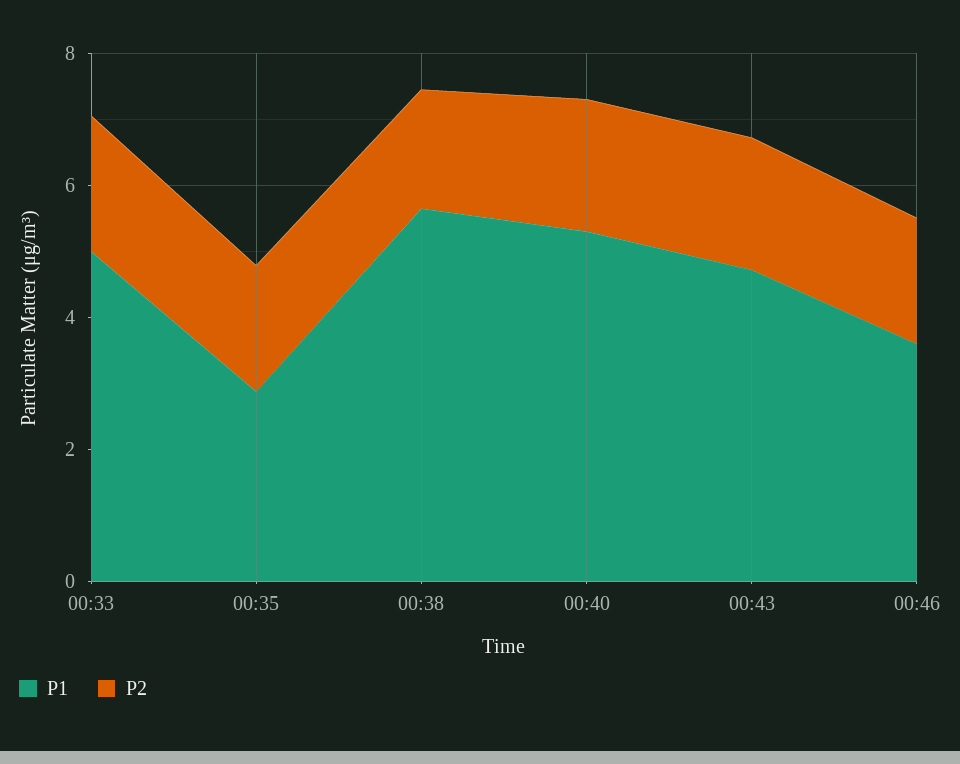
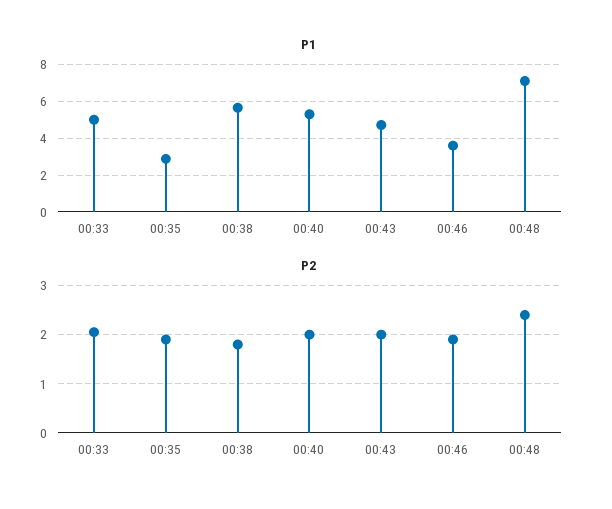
P1, 00:48: none -> 7
P2, 00:48: none -> 2.4

